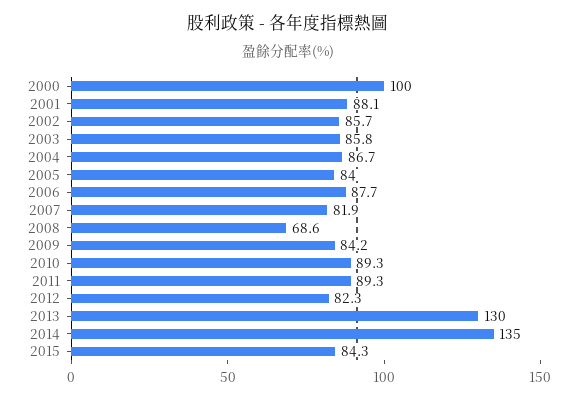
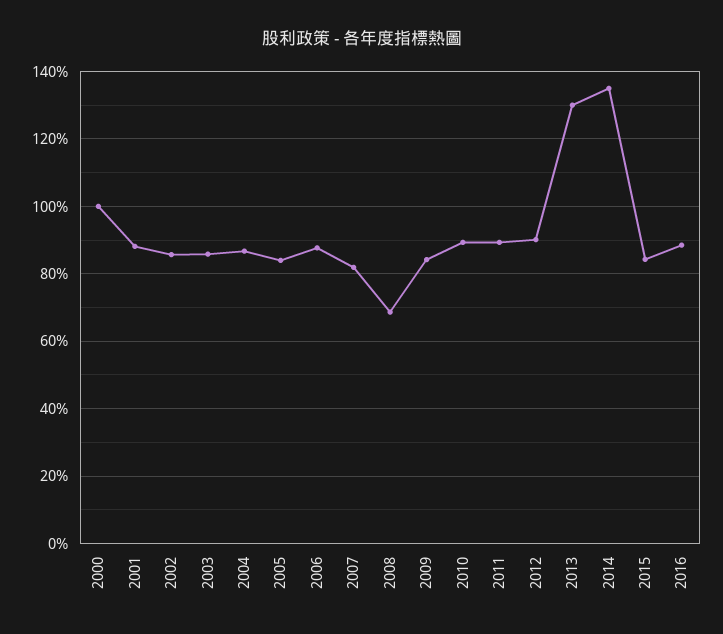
2012: 82.3 -> 90
2016: none -> 88

